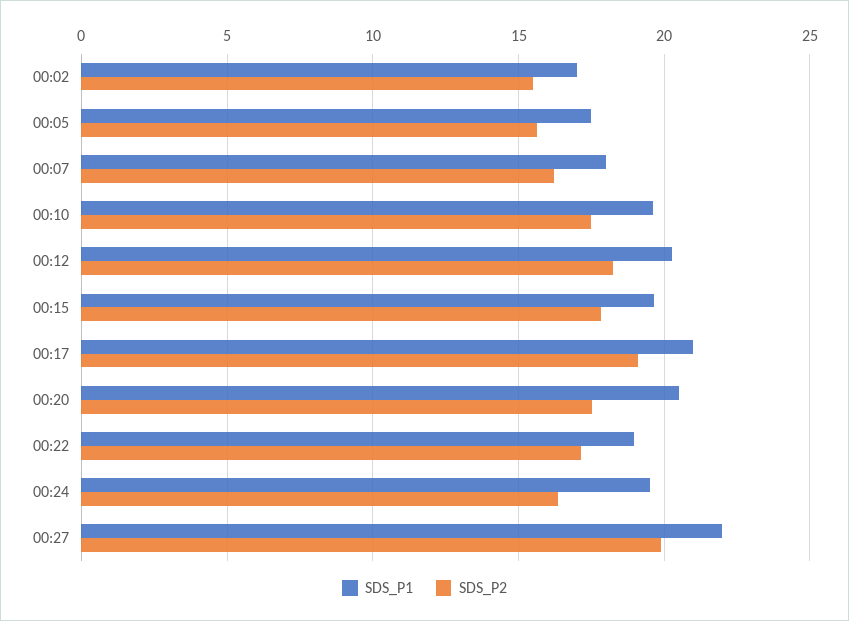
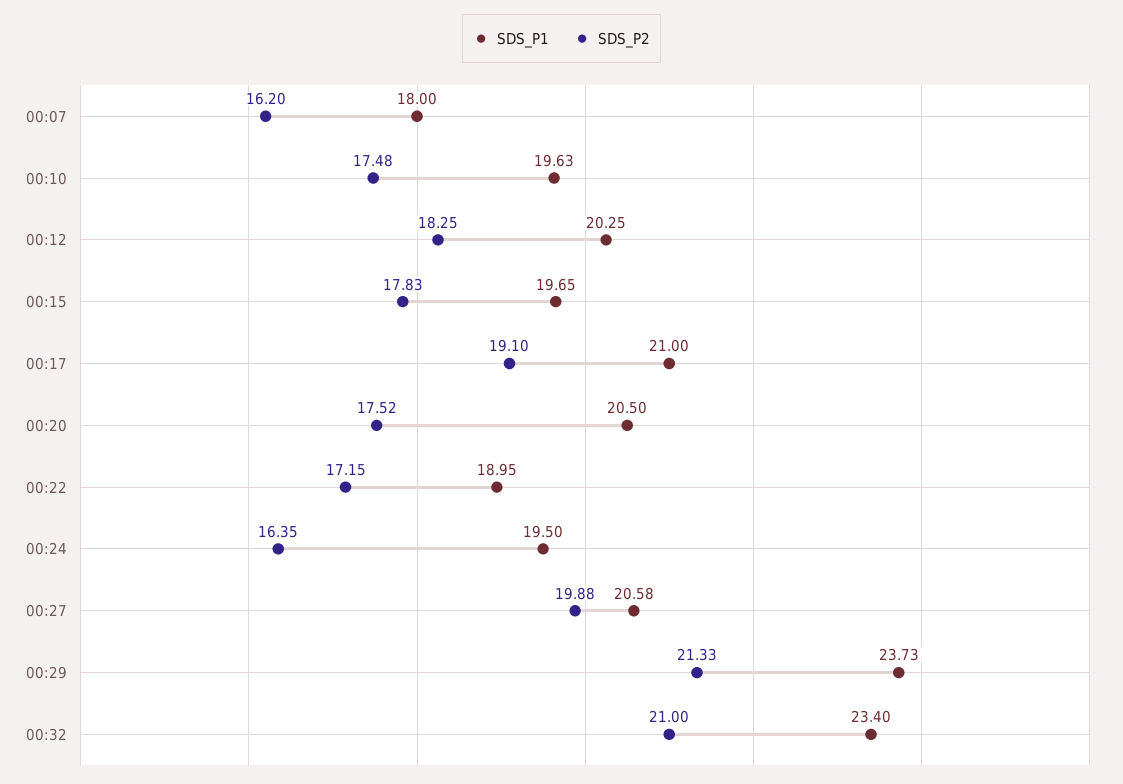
SDS_P1, 00:02: 17 -> none
SDS_P2, 00:02: 15.5 -> none
SDS_P1, 00:05: 17.5 -> none
SDS_P2, 00:05: 15.5 -> none
SDS_P1, 00:27: 22 -> 20.58
SDS_P1, 00:29: none -> 23.73
SDS_P2, 00:29: none -> 21.33
SDS_P1, 00:32: none -> 23.4
SDS_P2, 00:32: none -> 21

